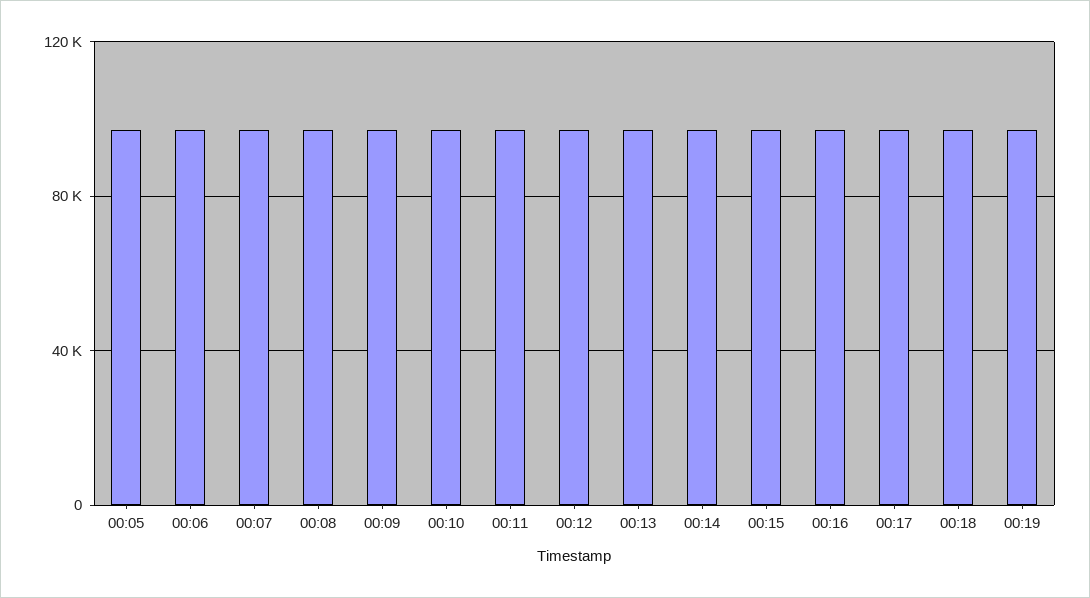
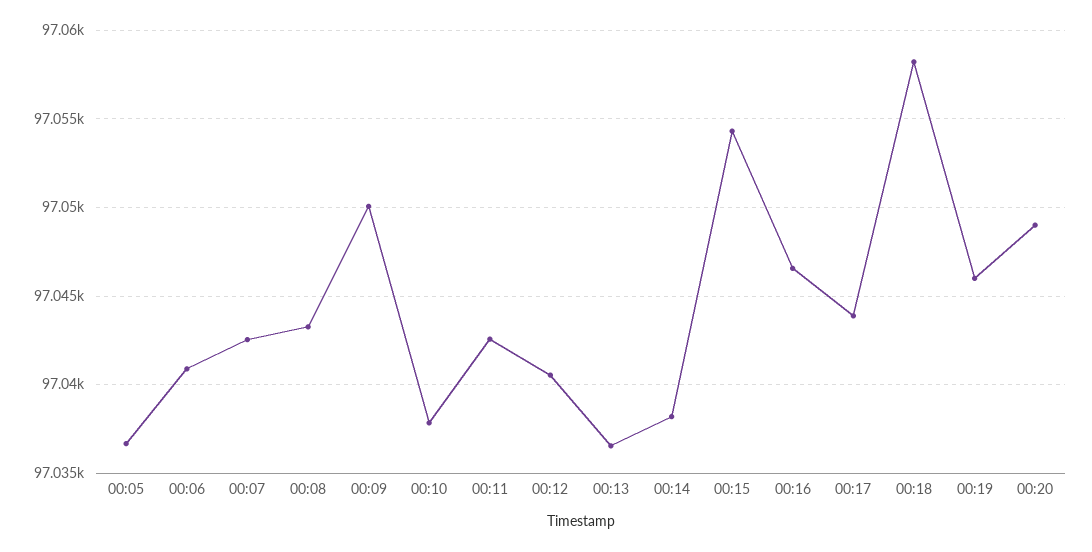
00:20: none -> 97049

